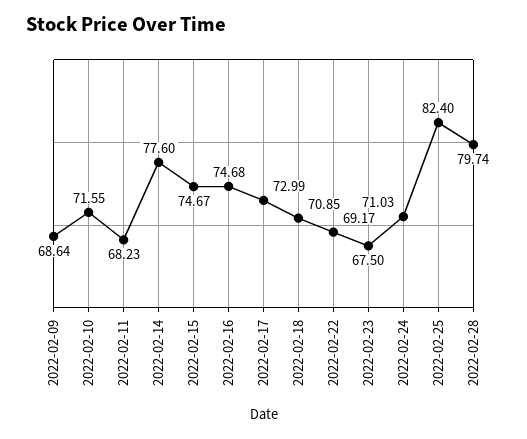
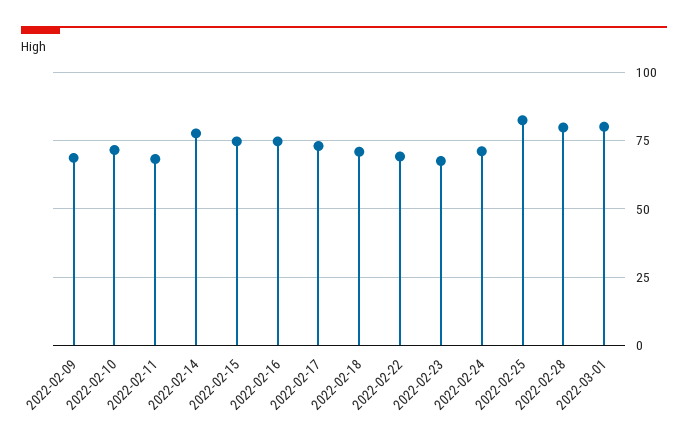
2022-03-01: none -> 80

